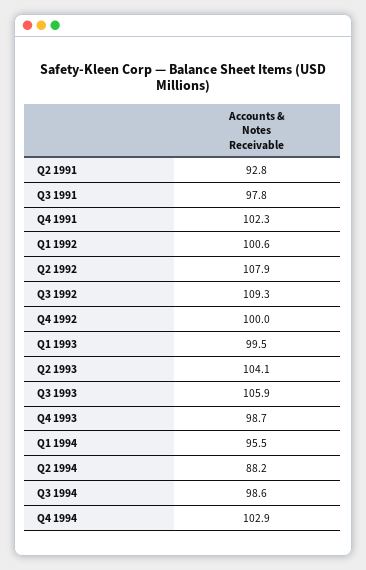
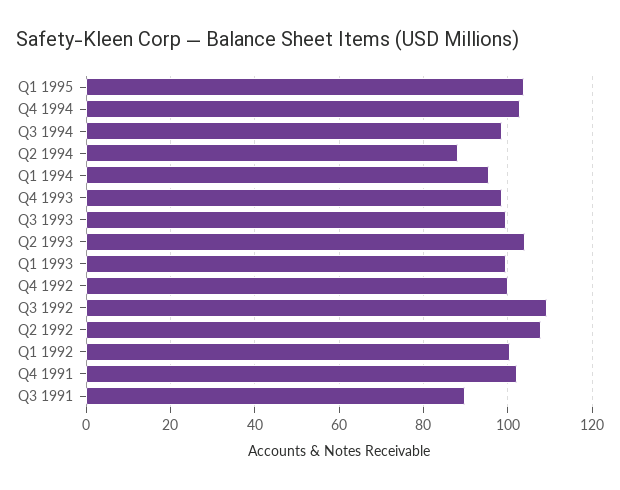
Q2 1991: 92.8 -> none
Q3 1991: 97.8 -> 90
Q3 1993: 105.9 -> 100
Q1 1995: none -> 104

